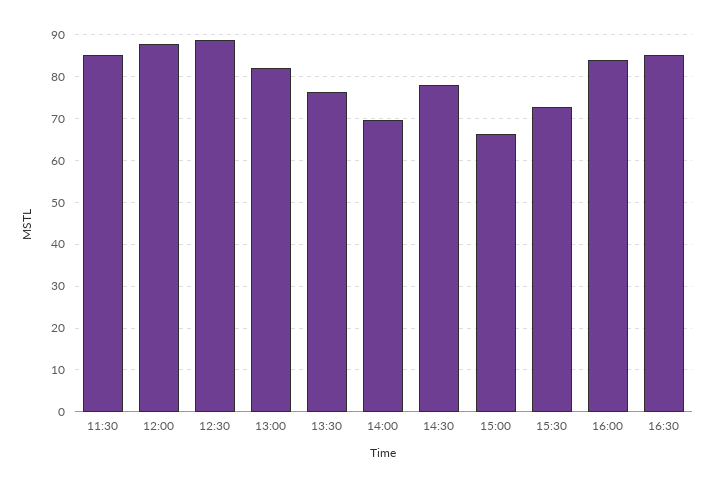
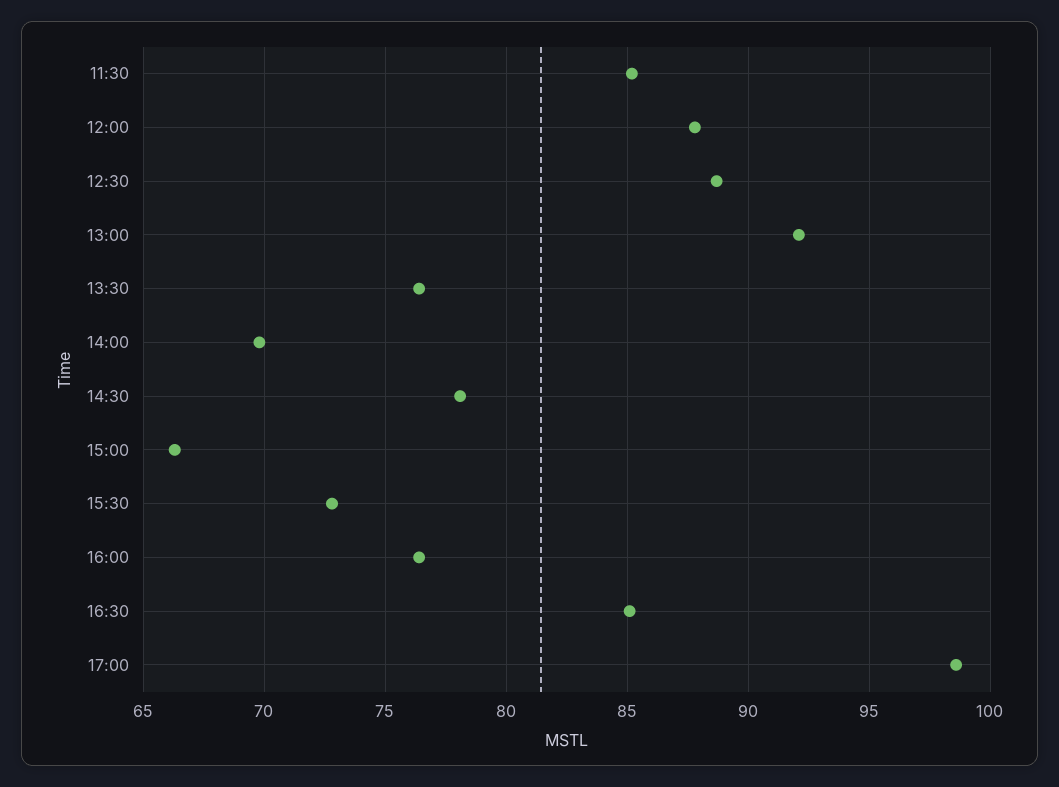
13:00: 82 -> 92
16:00: 84 -> 76.5
17:00: none -> 98.5

